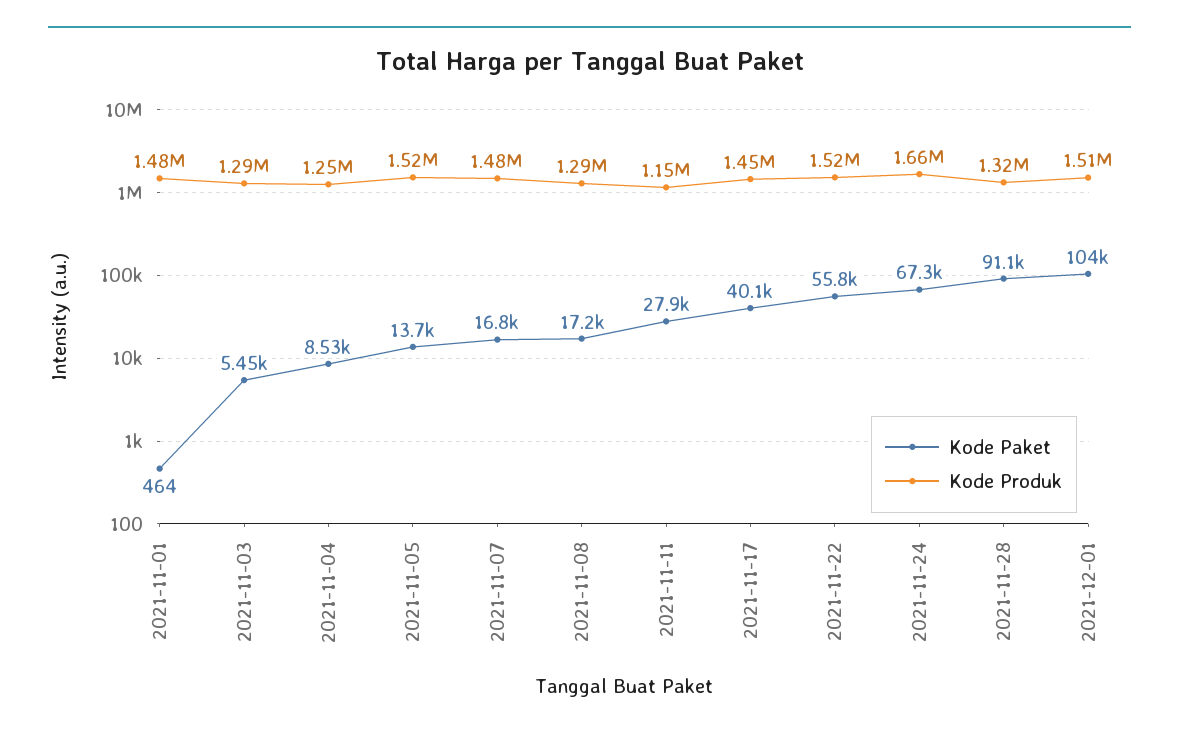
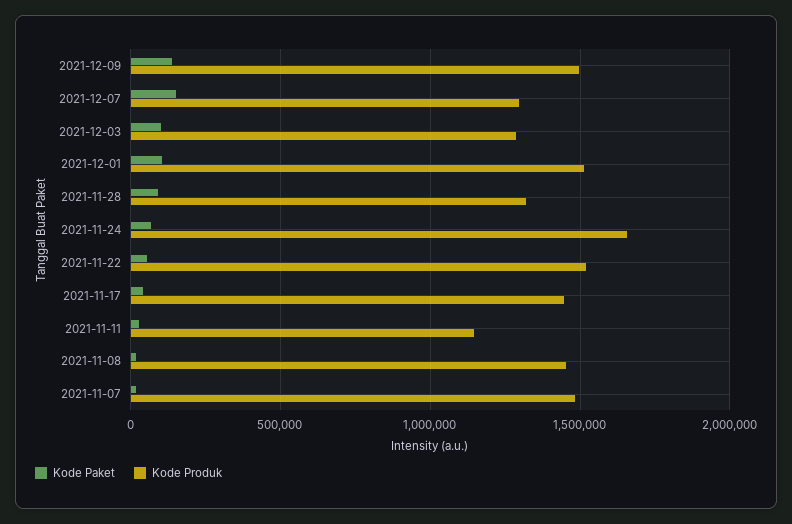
Kode Paket, 2021-11-01: 464 -> none
Kode Produk, 2021-11-01: 1480000 -> none
Kode Paket, 2021-11-03: 5450 -> none
Kode Produk, 2021-11-03: 1290000 -> none
Kode Paket, 2021-11-04: 8530 -> none
Kode Produk, 2021-11-04: 1250000 -> none
Kode Paket, 2021-11-05: 13700 -> none
Kode Produk, 2021-11-05: 1520000 -> none
Kode Produk, 2021-11-08: 1290000 -> 1450000
Kode Paket, 2021-12-09: none -> 150000
Kode Produk, 2021-12-09: none -> 1500000
Kode Paket, 2021-12-07: none -> 150000
Kode Produk, 2021-12-07: none -> 1300000
Kode Paket, 2021-12-03: none -> 100000
Kode Produk, 2021-12-03: none -> 1300000

